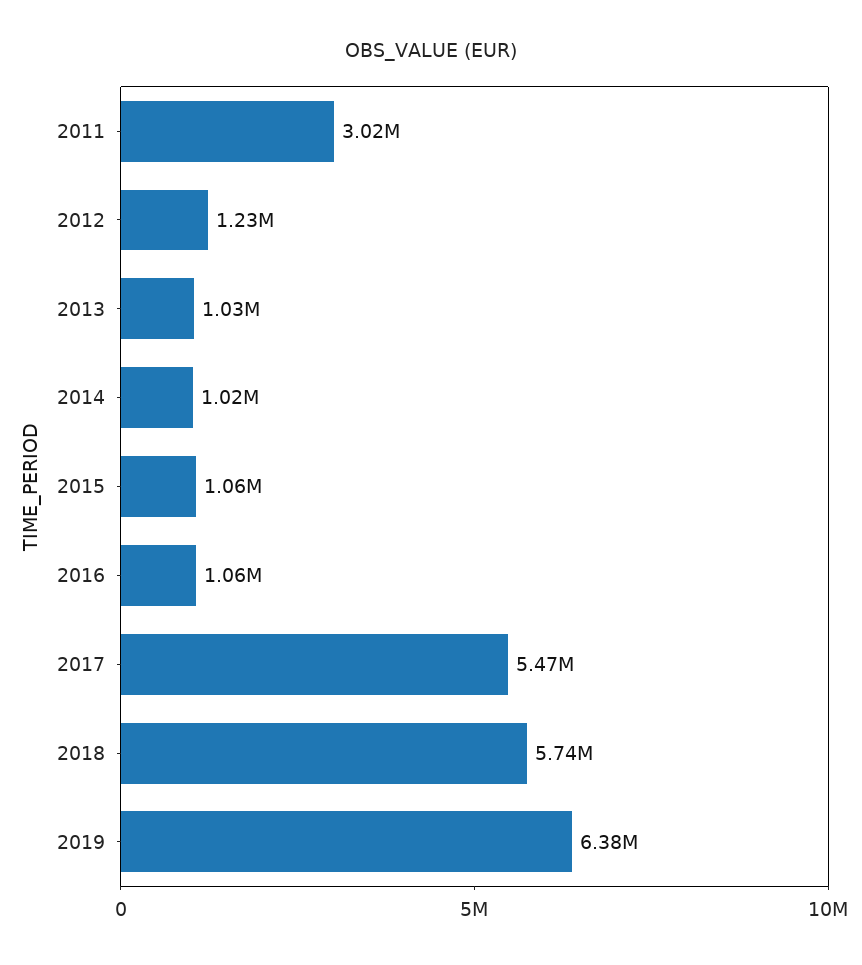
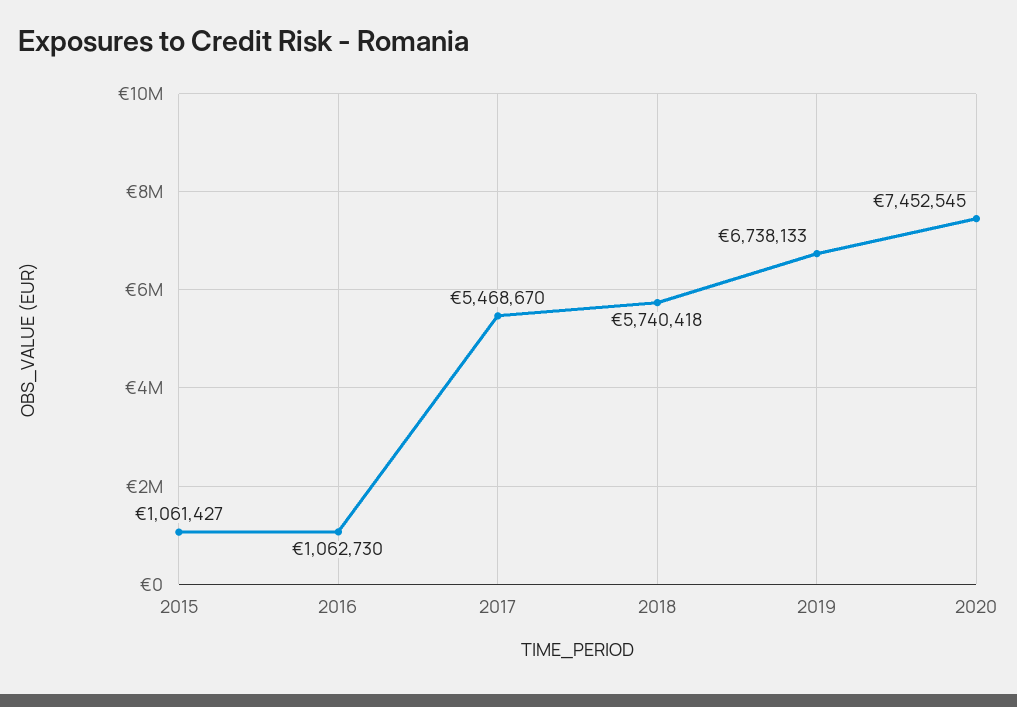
2011: 3020000 -> none
2012: 1230000 -> none
2013: 1030000 -> none
2014: 1020000 -> none
2019: 6380000 -> 6738133
2020: none -> 7452545

